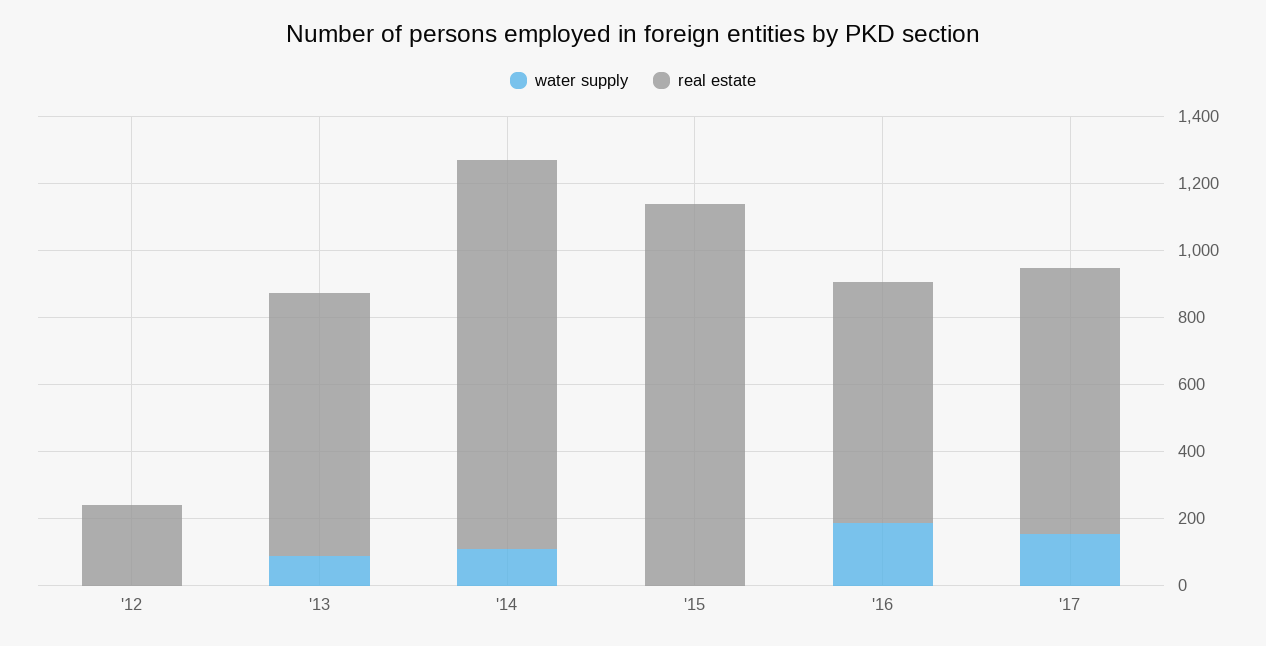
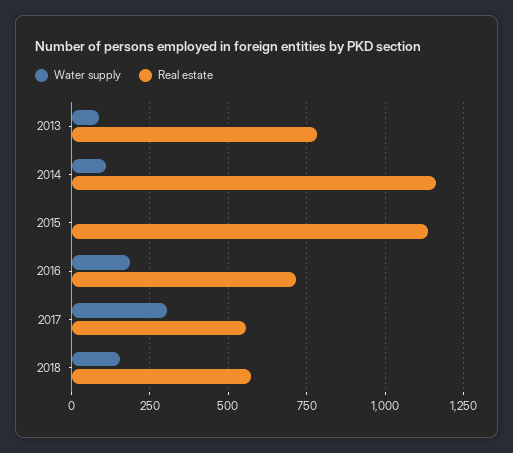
water supply, '12: 0 -> none
real estate, '12: 250 -> none
water supply, '17: 150 -> 300
real estate, '17: 800 -> 550
water supply, 2018: none -> 150
real estate, 2018: none -> 575

